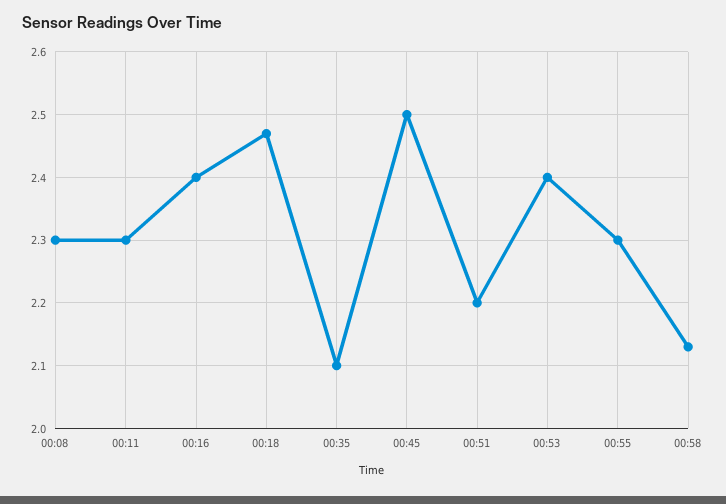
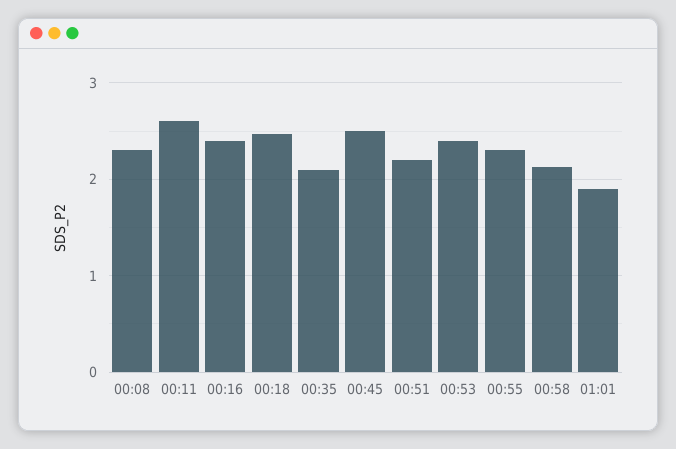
00:11: 2.3 -> 2.6
01:01: none -> 1.9

